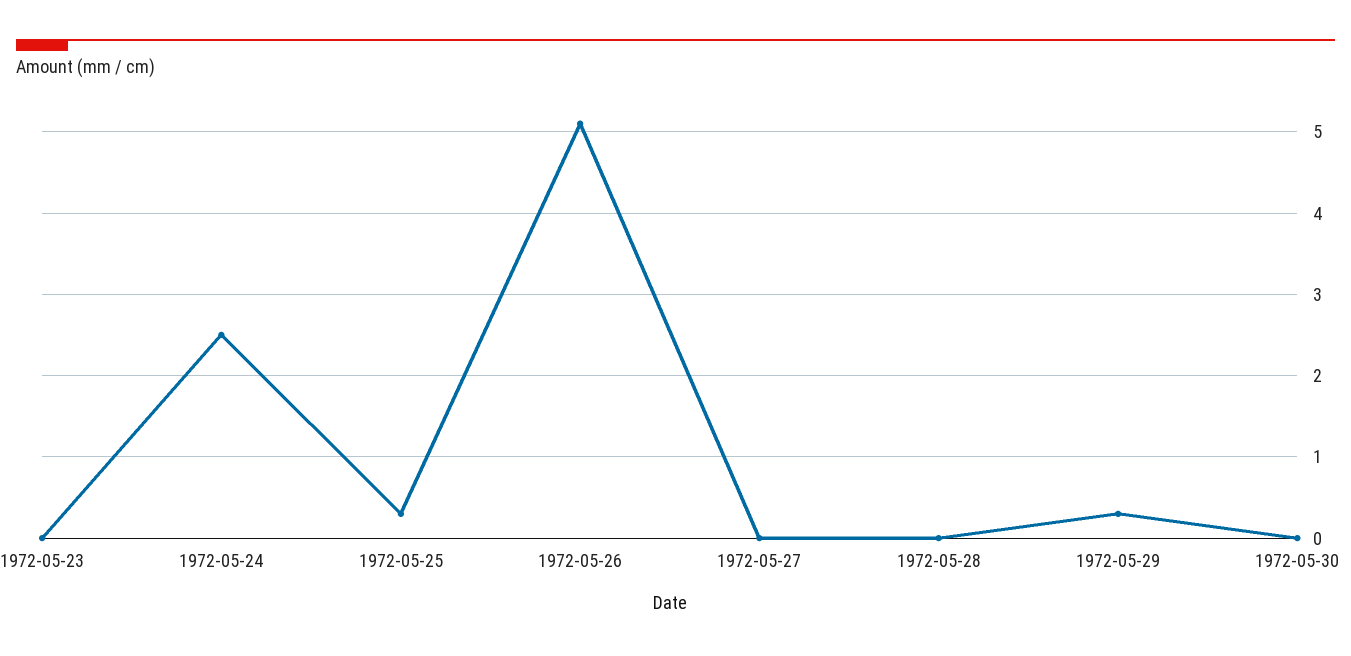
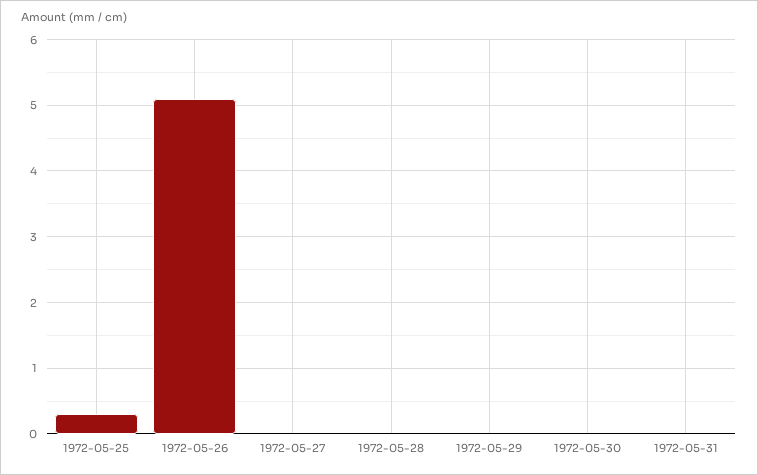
1972-05-23: 0 -> none
1972-05-24: 2.5 -> none
1972-05-29: 0.3 -> 0
1972-05-31: none -> 0

